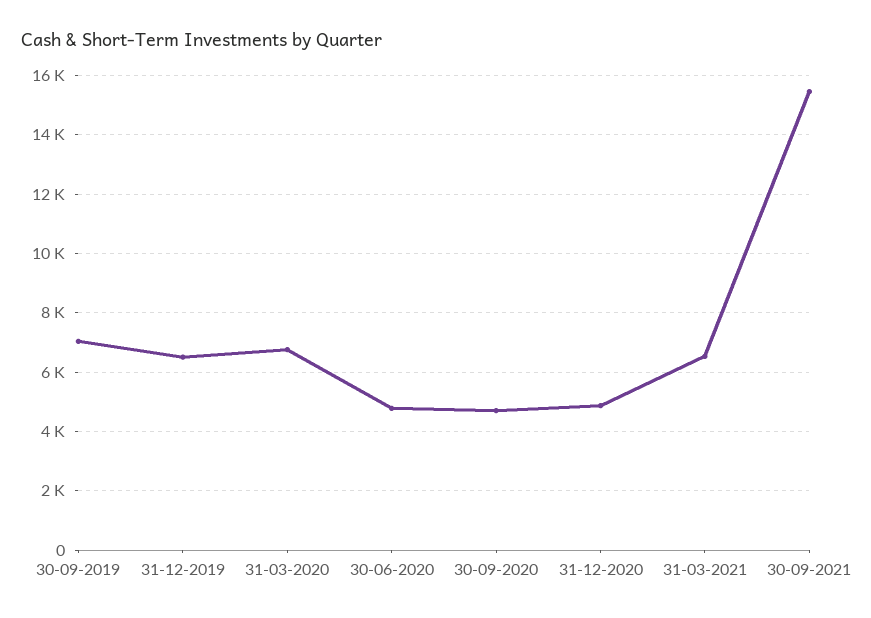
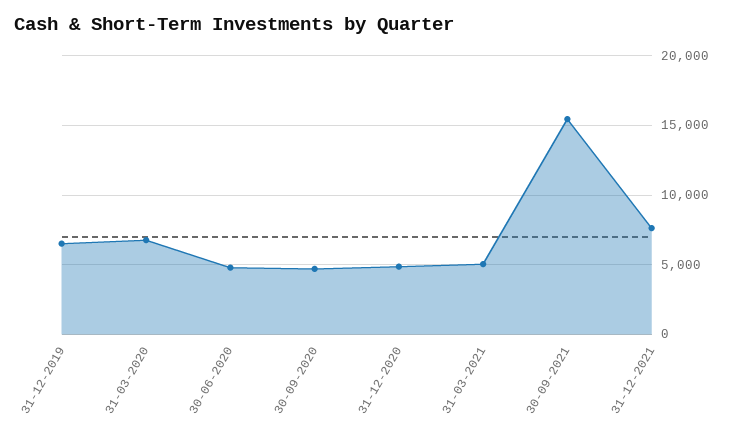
30-09-2019: 7000 -> none
31-03-2021: 6500 -> 5000
31-12-2021: none -> 7500

